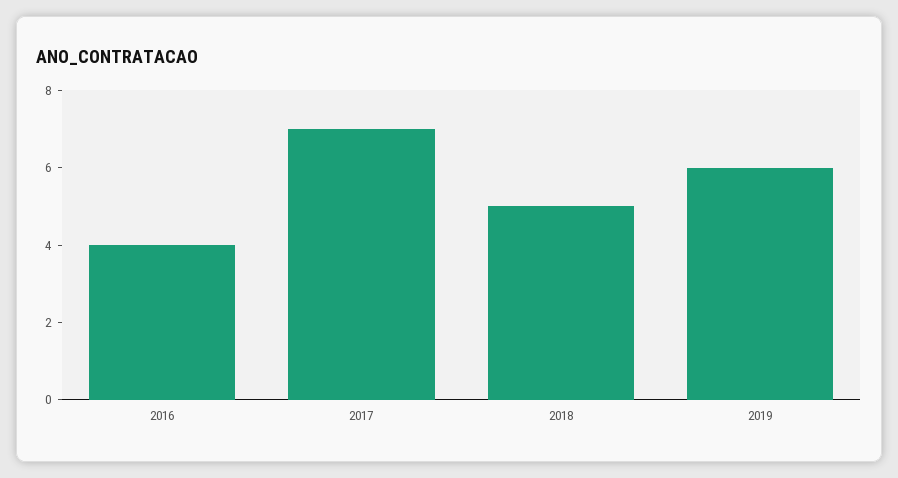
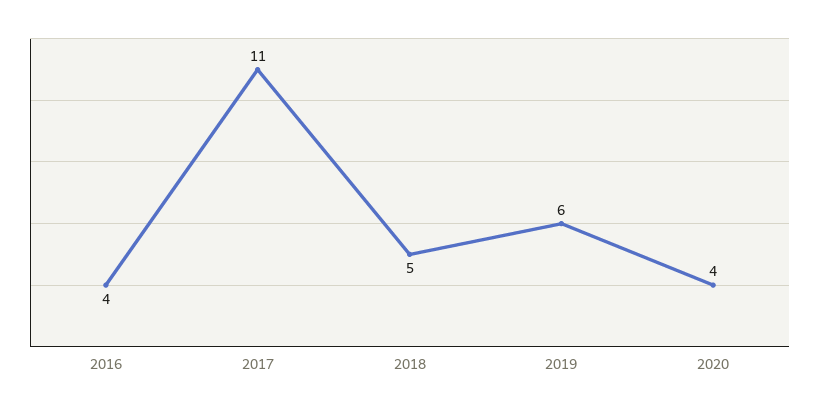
2017: 7 -> 11
2020: none -> 4

